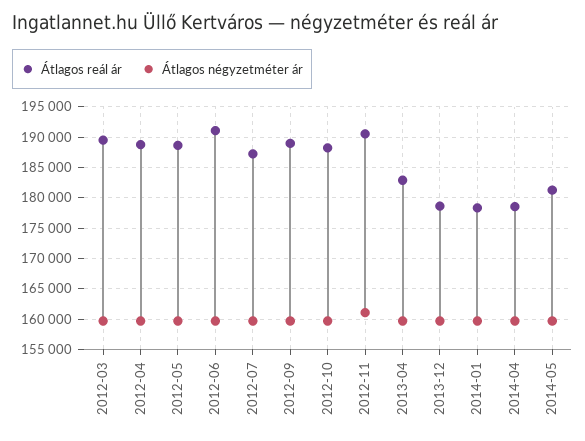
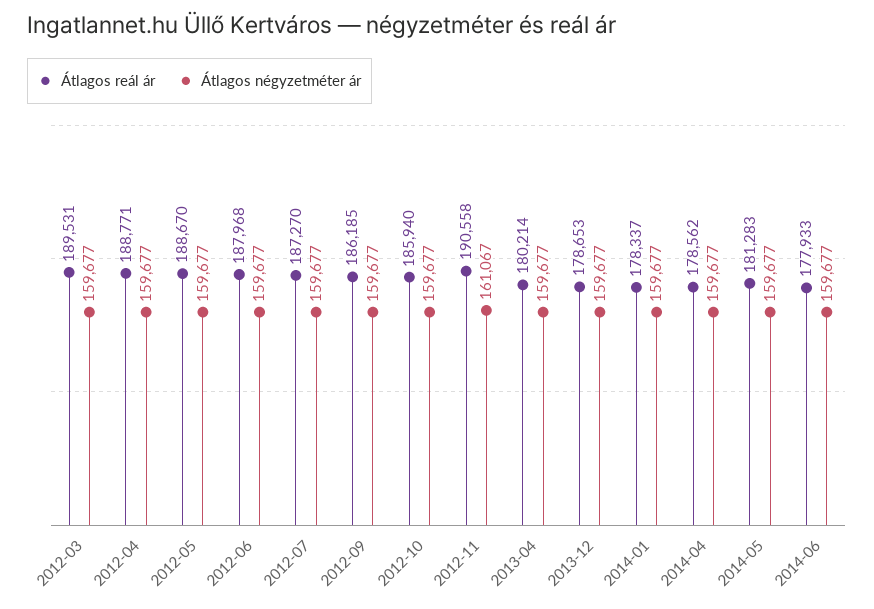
Átlagos reál ár, 2012-06: 191000 -> 187968
Átlagos reál ár, 2012-09: 189000 -> 186185
Átlagos reál ár, 2012-10: 188000 -> 185940
Átlagos reál ár, 2013-04: 183000 -> 180214
Átlagos reál ár, 2014-06: none -> 177933
Átlagos négyzetméter ár, 2014-06: none -> 159677

